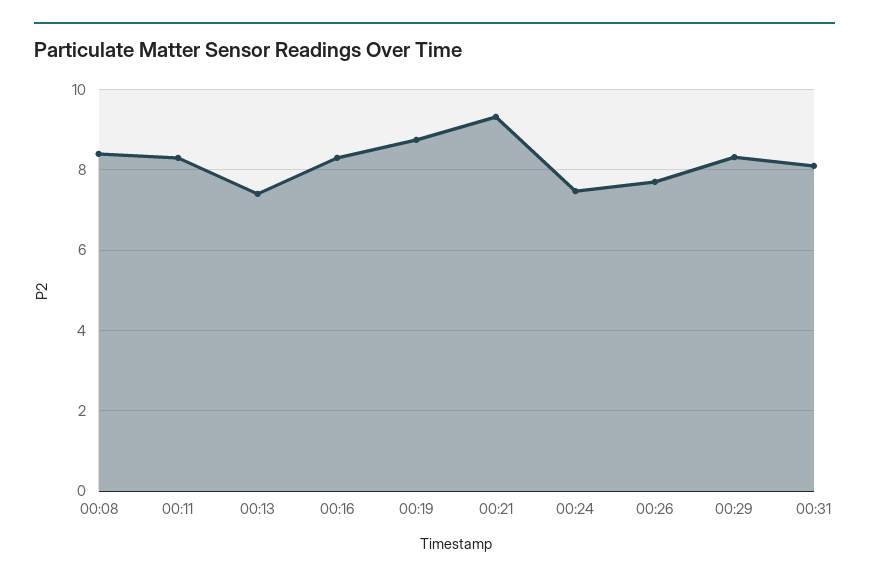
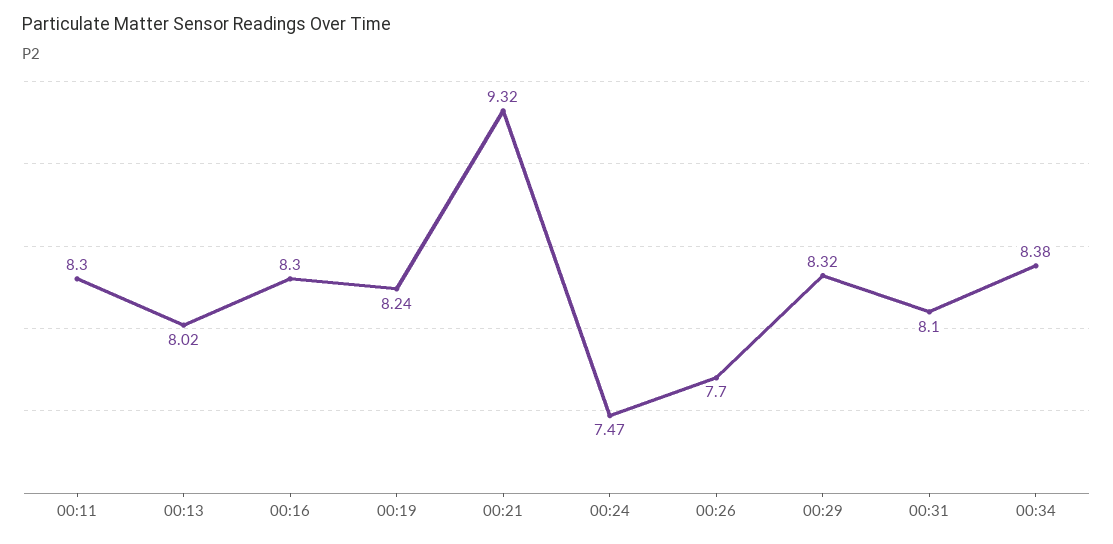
00:08: 8.4 -> none
00:13: 7.4 -> 8.02
00:19: 8.8 -> 8.24
00:34: none -> 8.38

